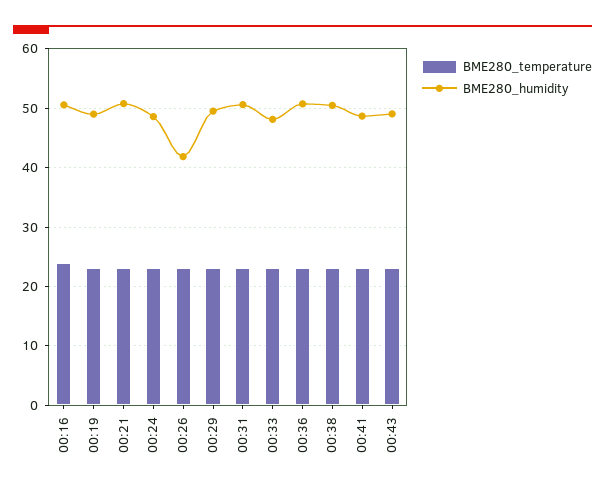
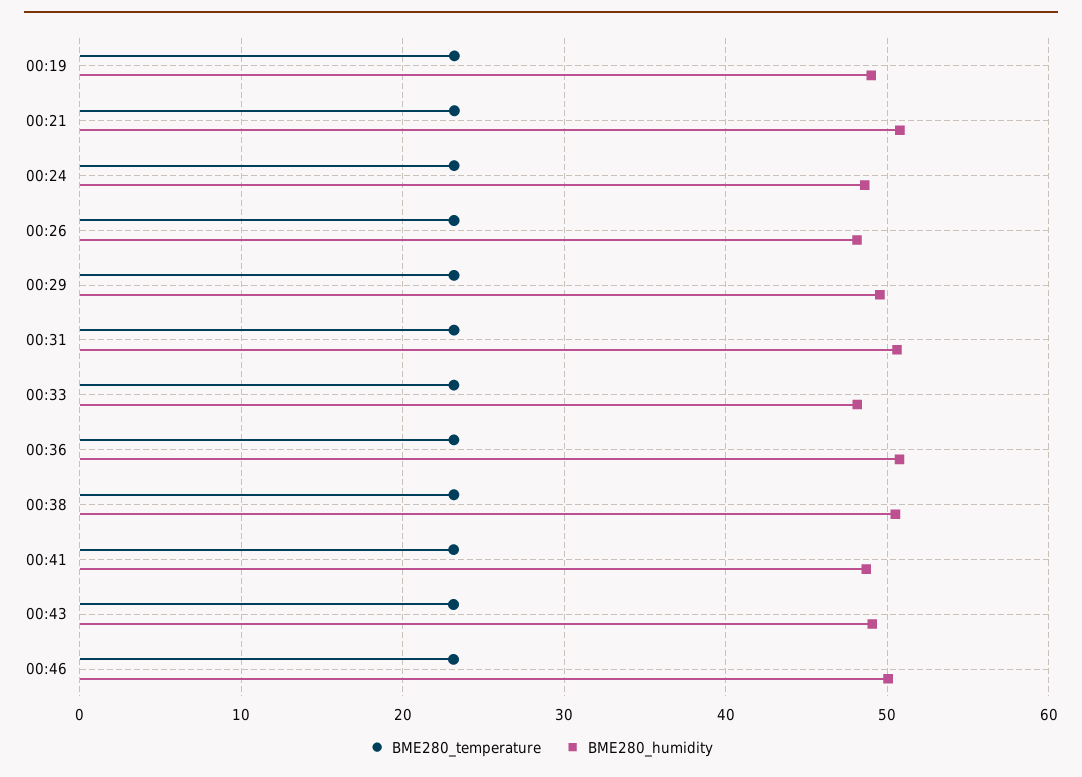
BME280_temperature, 00:16: 24 -> none
BME280_humidity, 00:16: 50 -> none
BME280_humidity, 00:26: 42 -> 48
BME280_temperature, 00:46: none -> 23
BME280_humidity, 00:46: none -> 50

